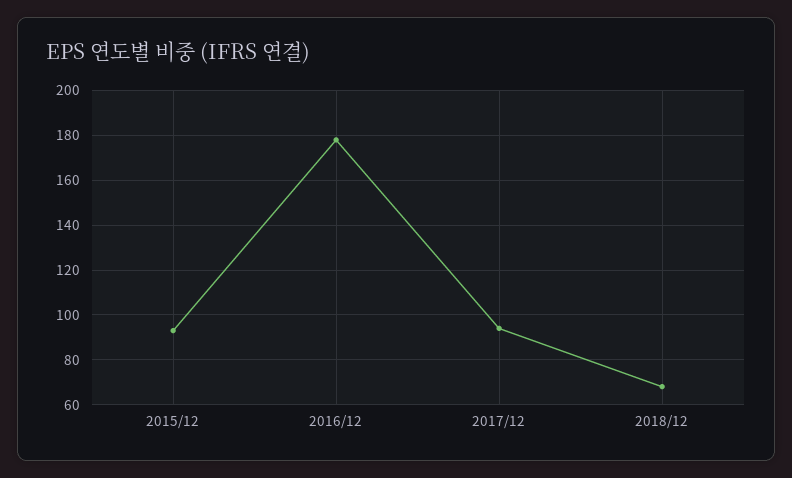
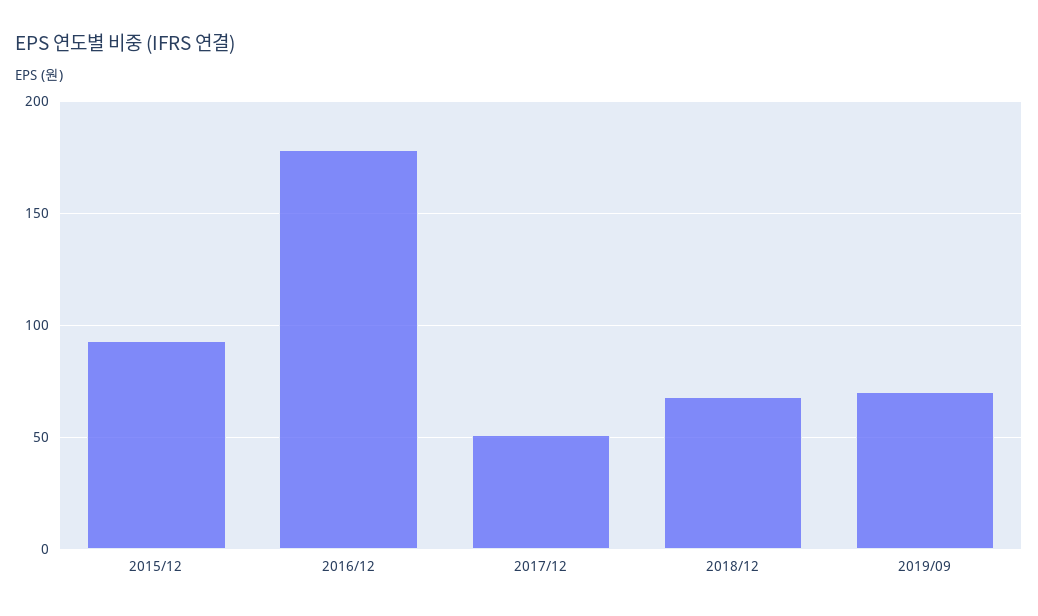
2017/12: 95 -> 50
2019/09: none -> 70

